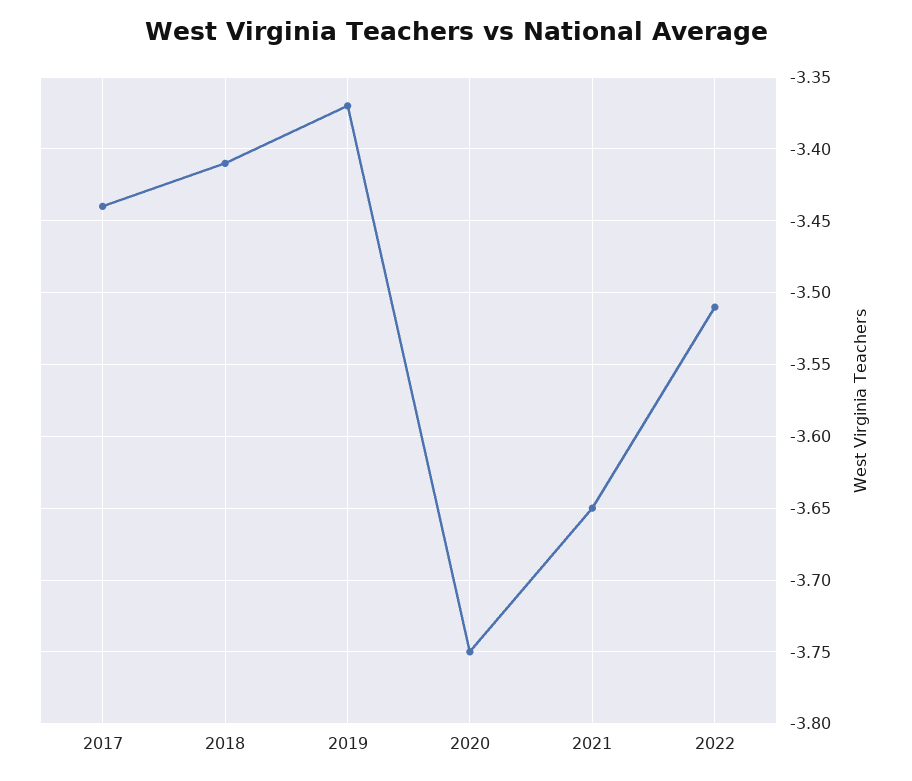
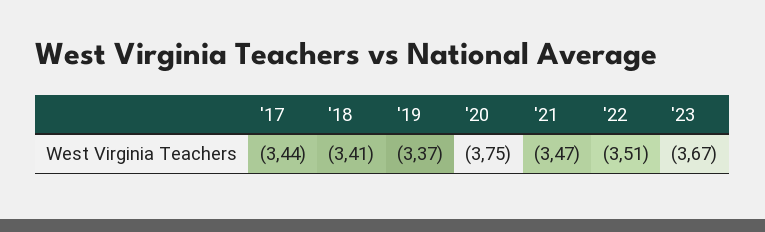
2021: -3.65 -> -3.47
'23: none -> -3.67

